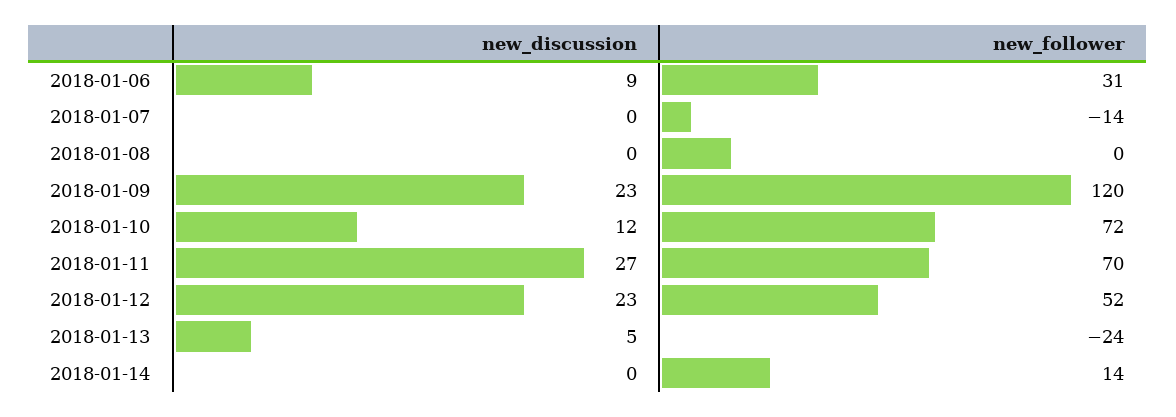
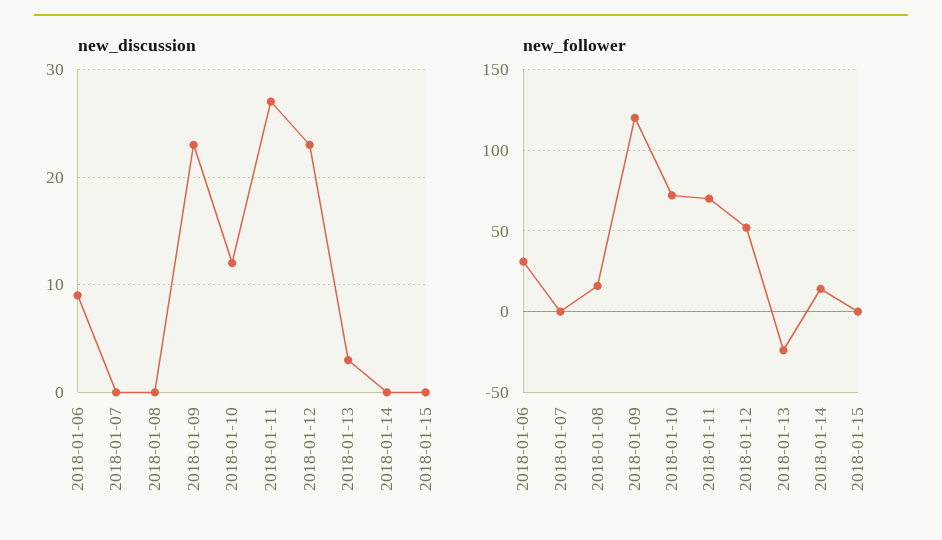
new_follower, 2018-01-07: -14 -> 0
new_follower, 2018-01-08: 0 -> 15
new_discussion, 2018-01-13: 5 -> 3
new_discussion, 2018-01-15: none -> 0
new_follower, 2018-01-15: none -> 0

